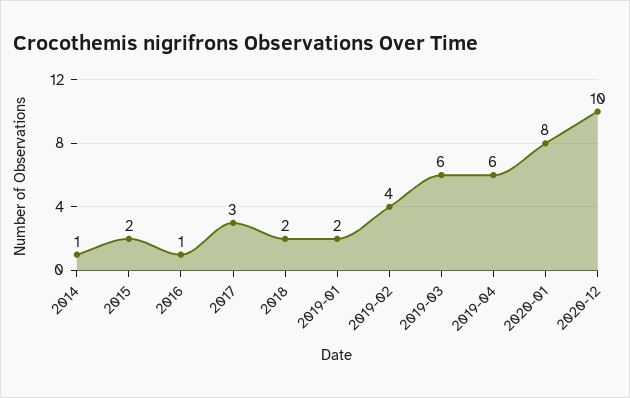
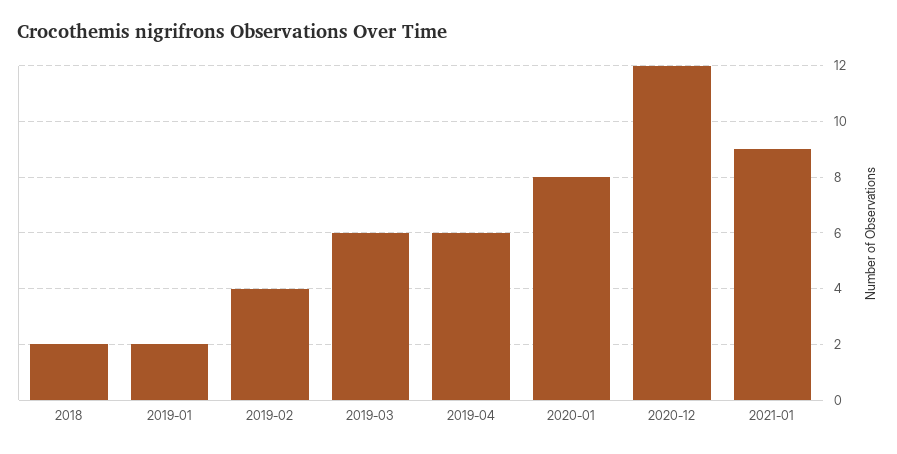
2014: 1 -> none
2015: 2 -> none
2016: 1 -> none
2017: 3 -> none
2020-12: 10 -> 12
2021-01: none -> 9

